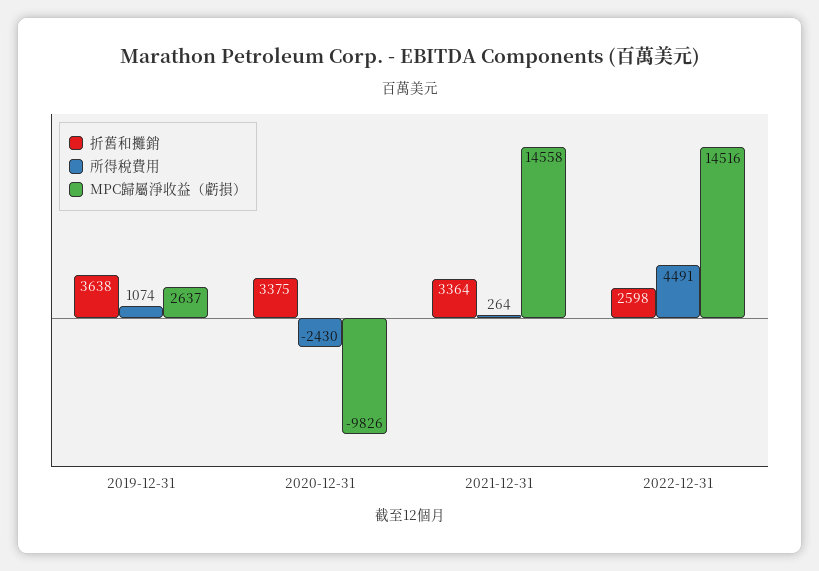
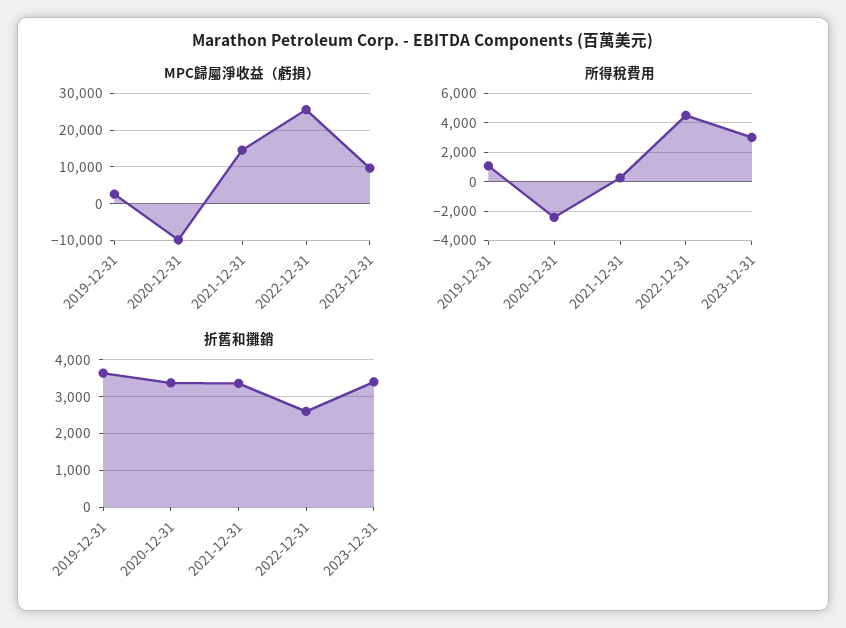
MPC歸屬淨收益（虧損）, 2022-12-31: 14516 -> 26000
MPC歸屬淨收益（虧損）, 2023-12-31: none -> 10000
所得稅費用, 2023-12-31: none -> 3000
折舊和攤銷, 2023-12-31: none -> 3400

